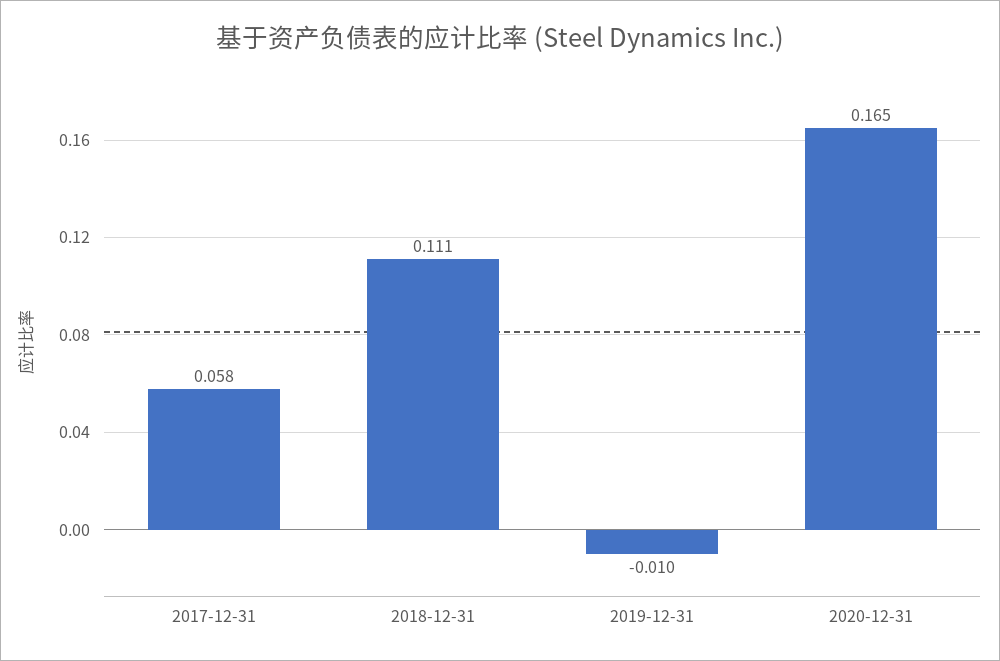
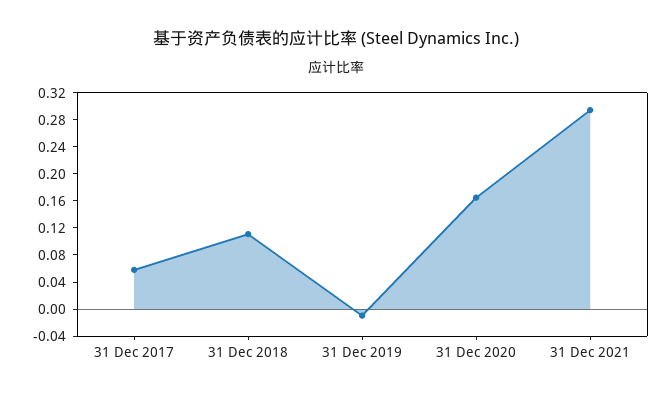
31 Dec 2021: none -> 0.3

